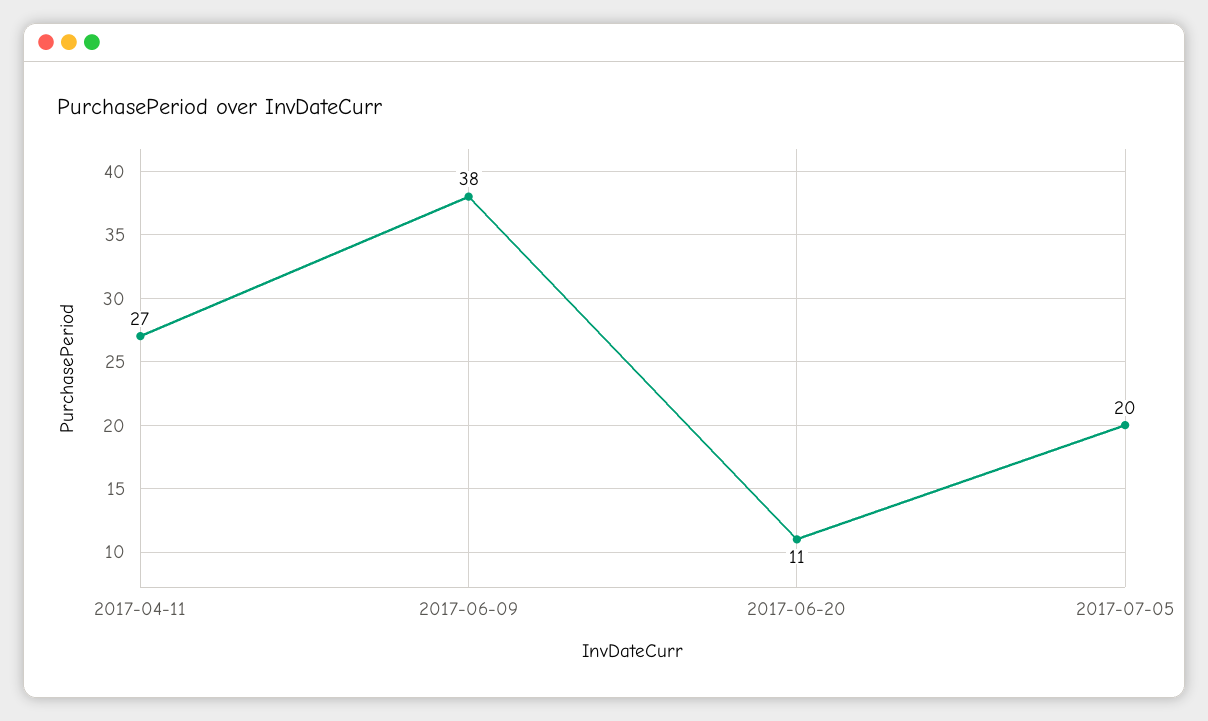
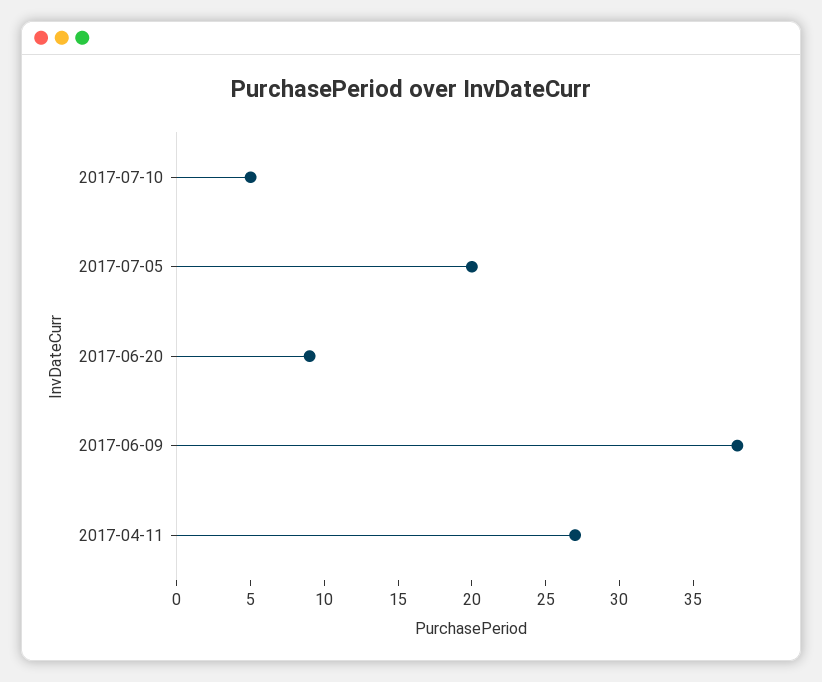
2017-06-20: 11 -> 9
2017-07-10: none -> 5

